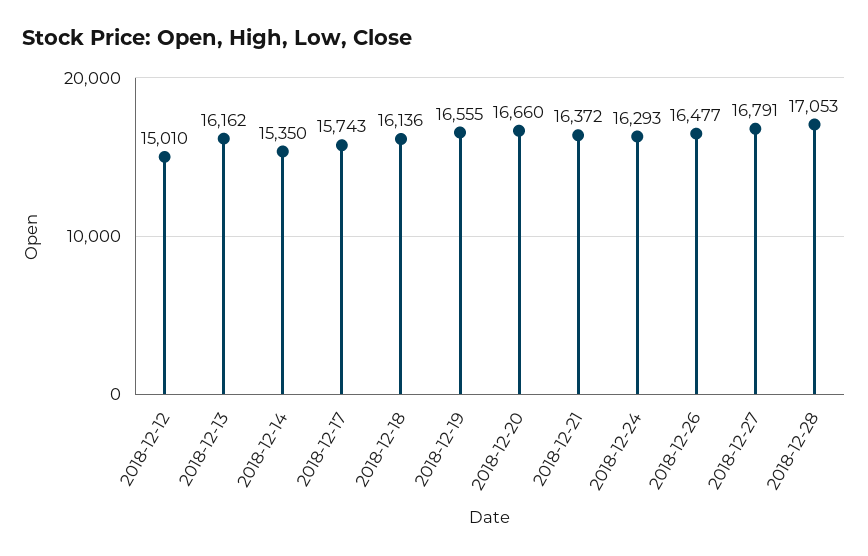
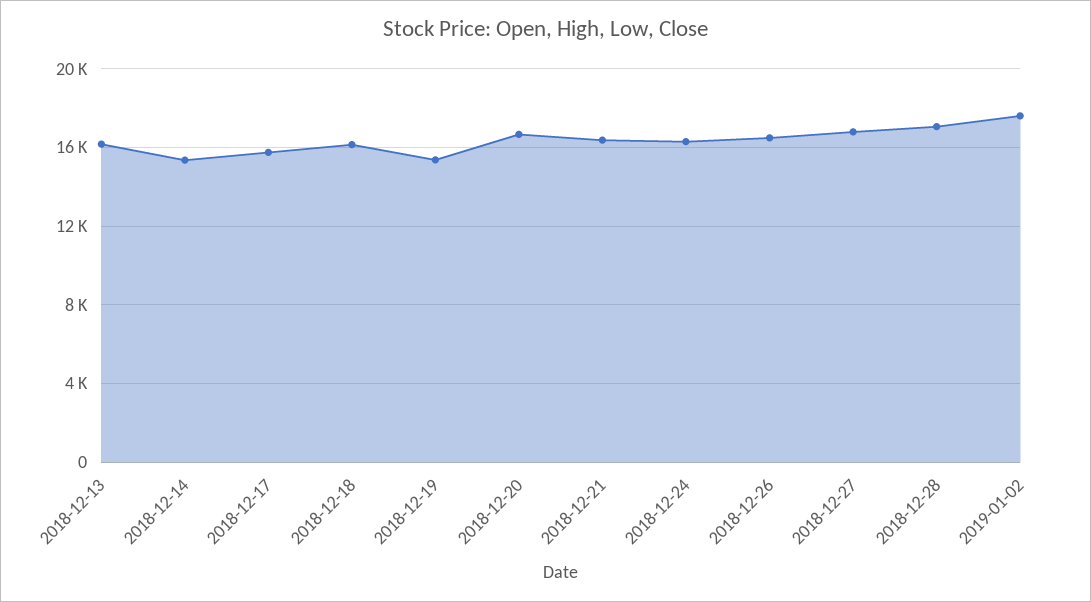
2018-12-12: 15010 -> none
2018-12-19: 16555 -> 15500
2019-01-02: none -> 17500

